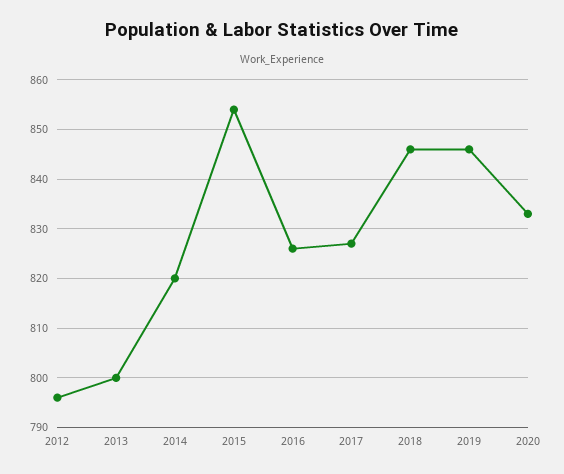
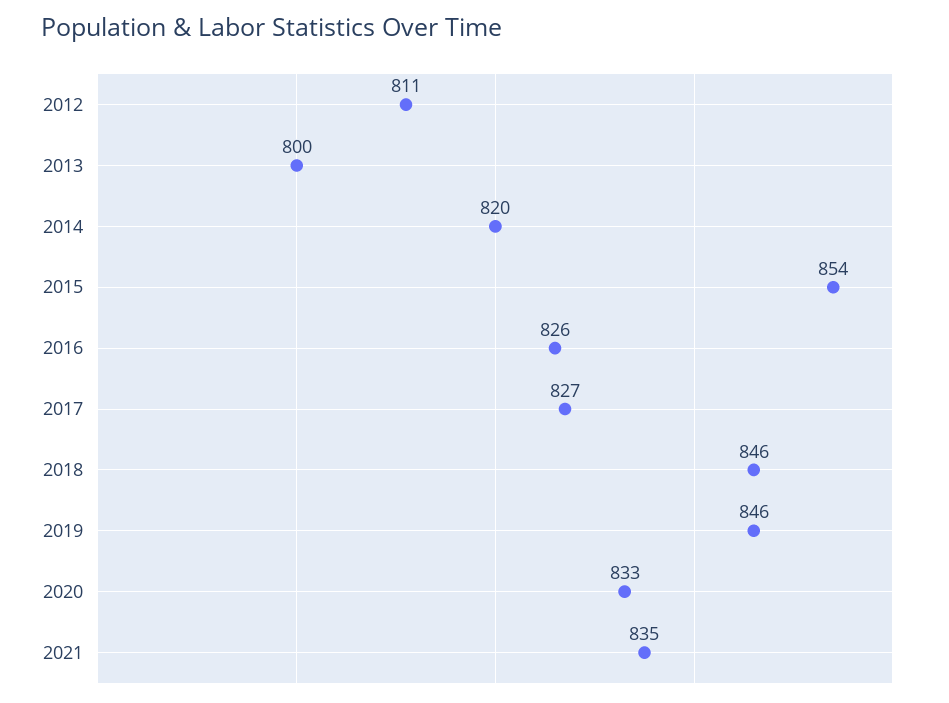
2012: 795 -> 811
2021: none -> 835

